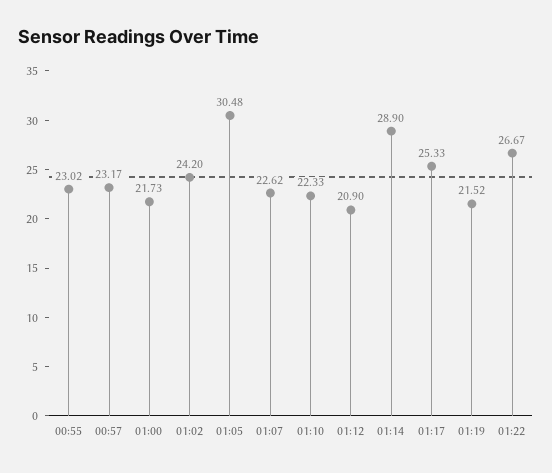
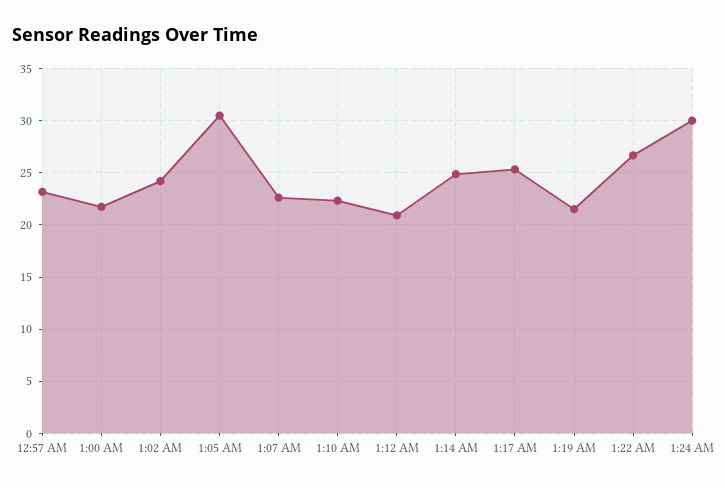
00:55: 23.02 -> none
01:14: 28.9 -> 25
1:24 AM: none -> 30

